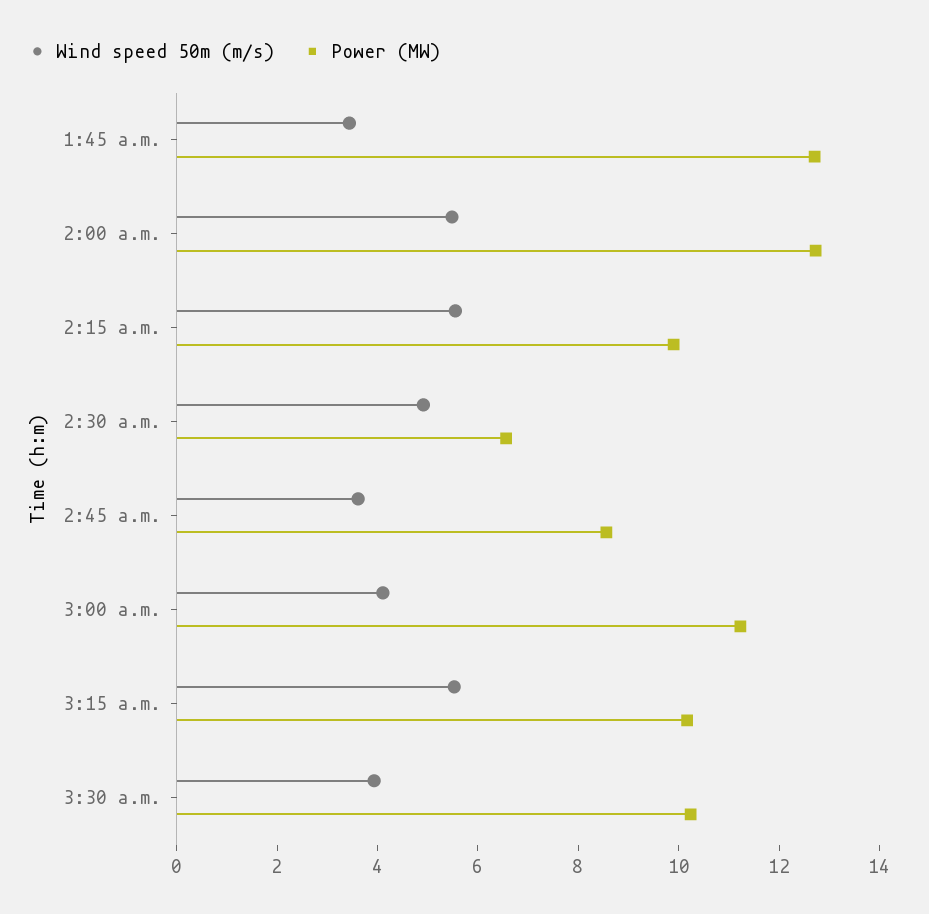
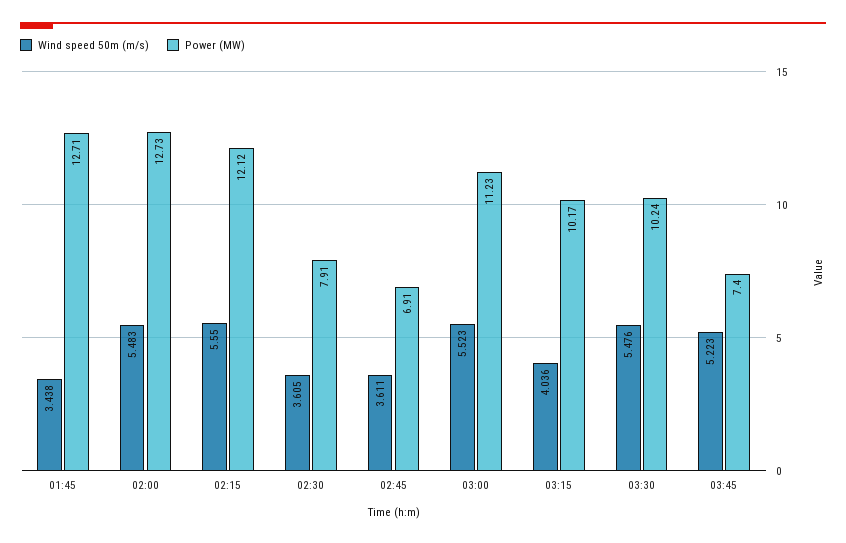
Power (MW), 2:15 a.m.: 10 -> 12.12
Wind speed 50m (m/s), 2:30 a.m.: 5 -> 3.605
Power (MW), 2:30 a.m.: 6.5 -> 7.91
Power (MW), 2:45 a.m.: 8.5 -> 6.91
Wind speed 50m (m/s), 3:00 a.m.: 4 -> 5.523
Wind speed 50m (m/s), 3:15 a.m.: 5.5 -> 4.036
Wind speed 50m (m/s), 3:30 a.m.: 4 -> 5.476
Wind speed 50m (m/s), 03:45: none -> 5.223
Power (MW), 03:45: none -> 7.4

